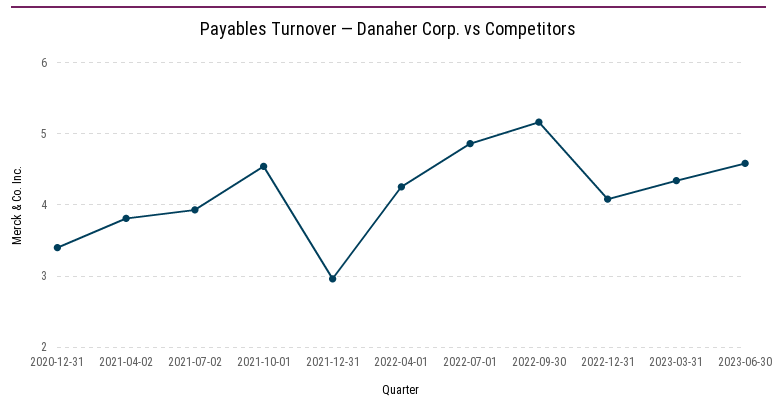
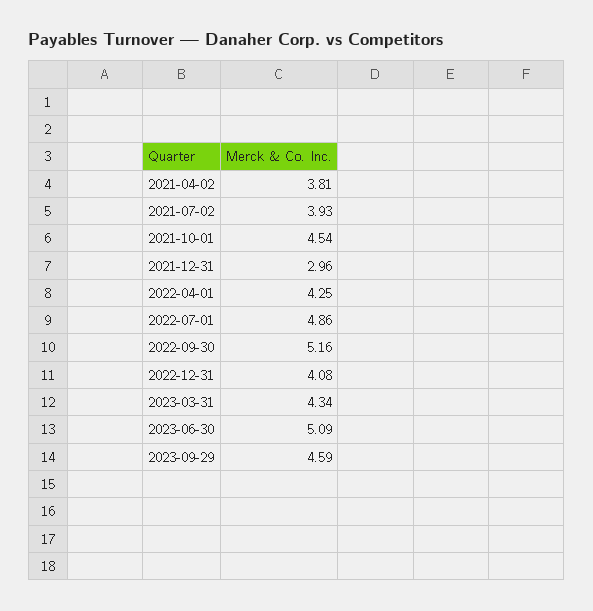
2020-12-31: 3.4 -> none
2023-06-30: 4.6 -> 5.09
2023-09-29: none -> 4.59

